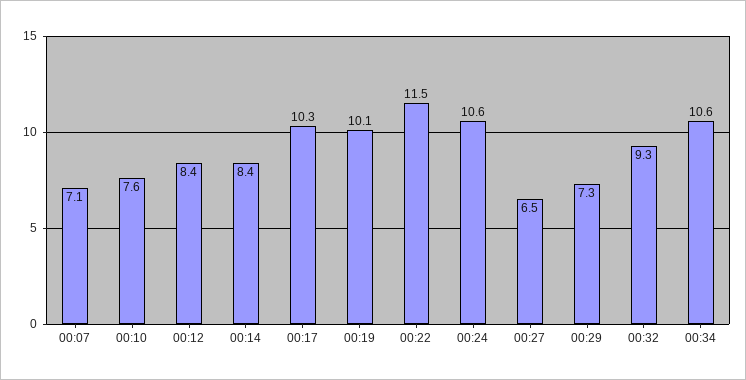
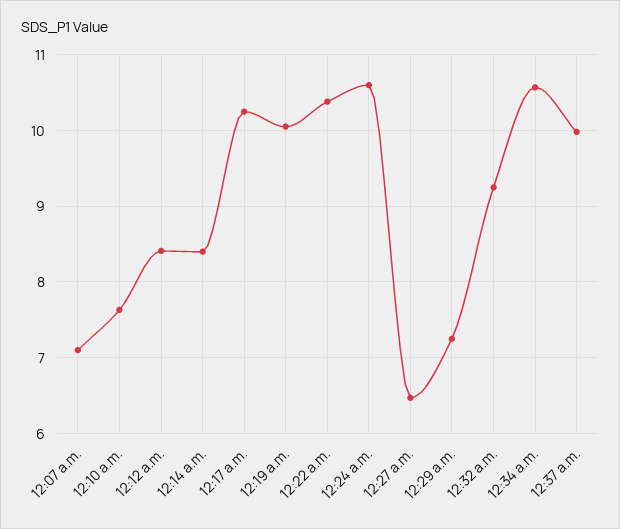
00:22: 11.5 -> 10.4
12:37 a.m.: none -> 10

